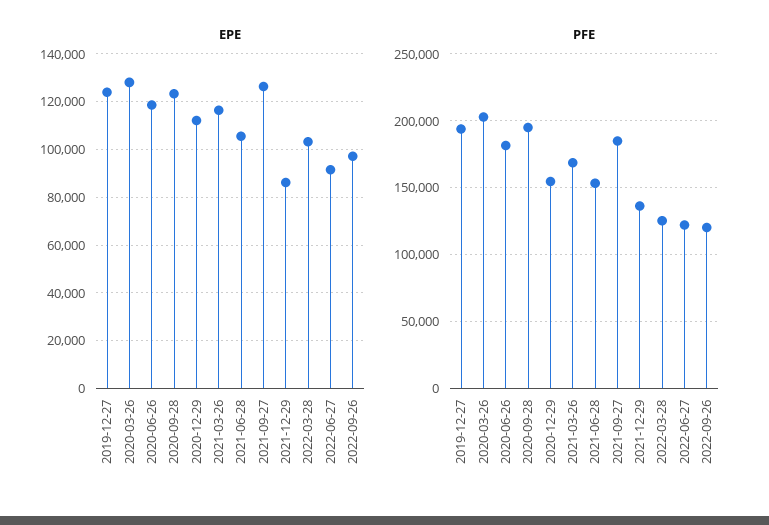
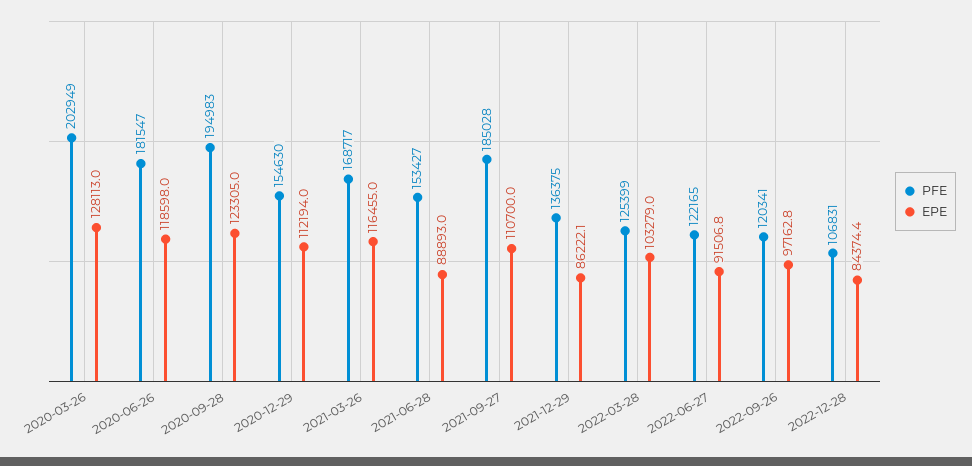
EPE, 2019-12-27: 125000 -> none
EPE, 2021-06-28: 105000 -> 88893
EPE, 2021-09-27: 125000 -> 110700
PFE, 2019-12-27: 195000 -> none
PFE, 2022-12-28: none -> 106831
EPE, 2022-12-28: none -> 84374.4

